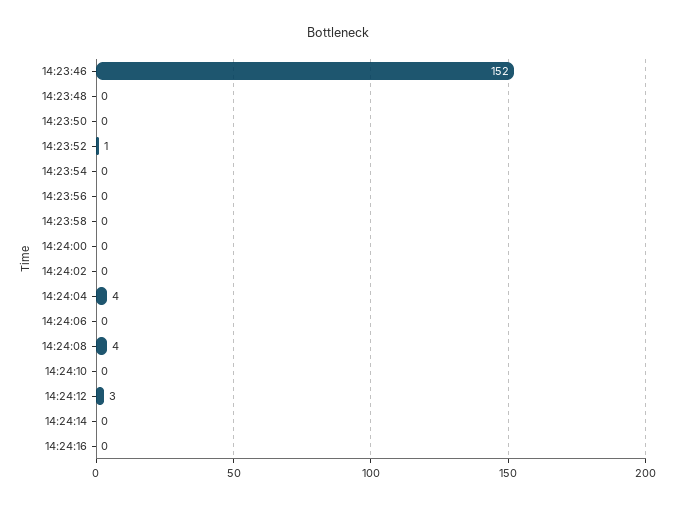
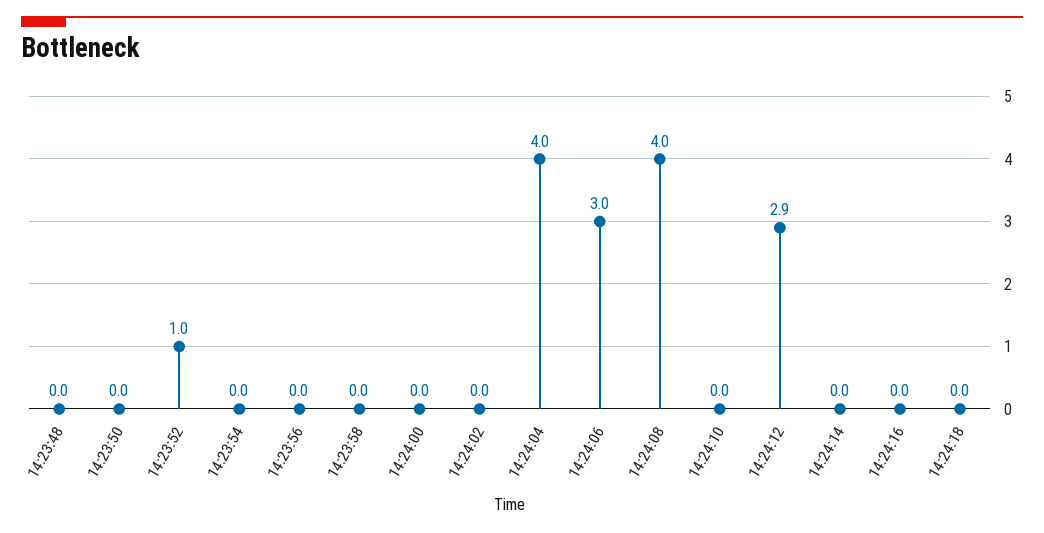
14:23:46: 152 -> none
14:24:06: 0 -> 3
14:24:18: none -> 0

